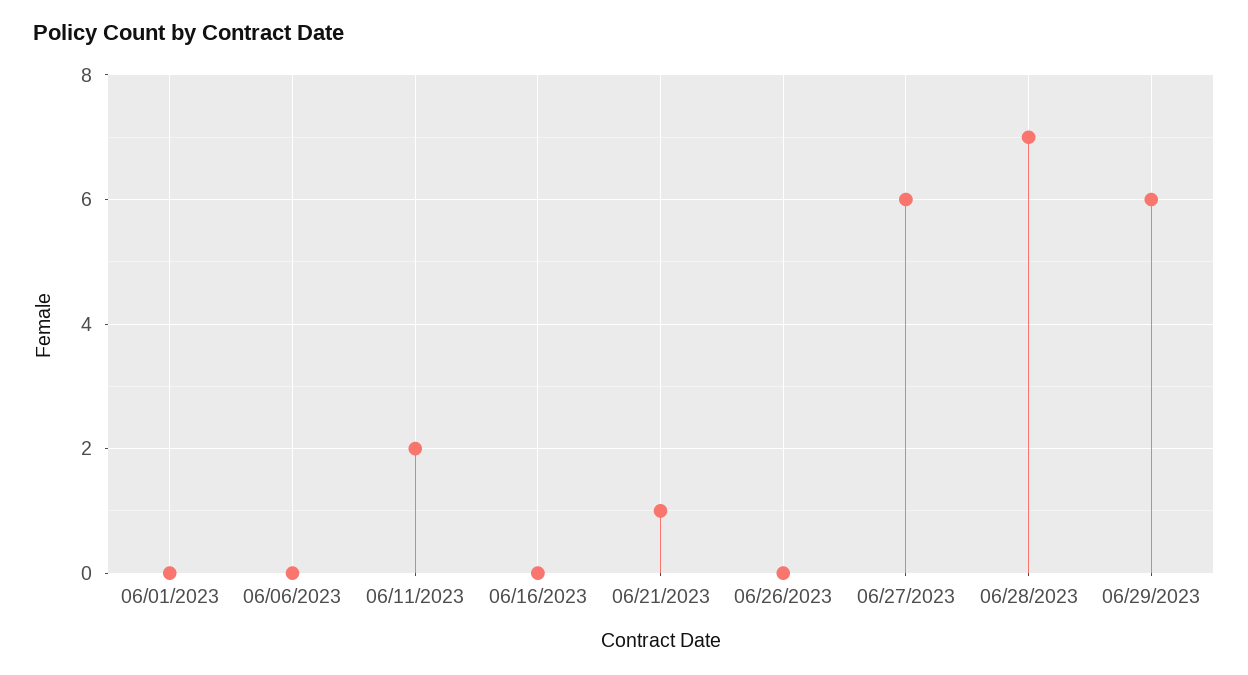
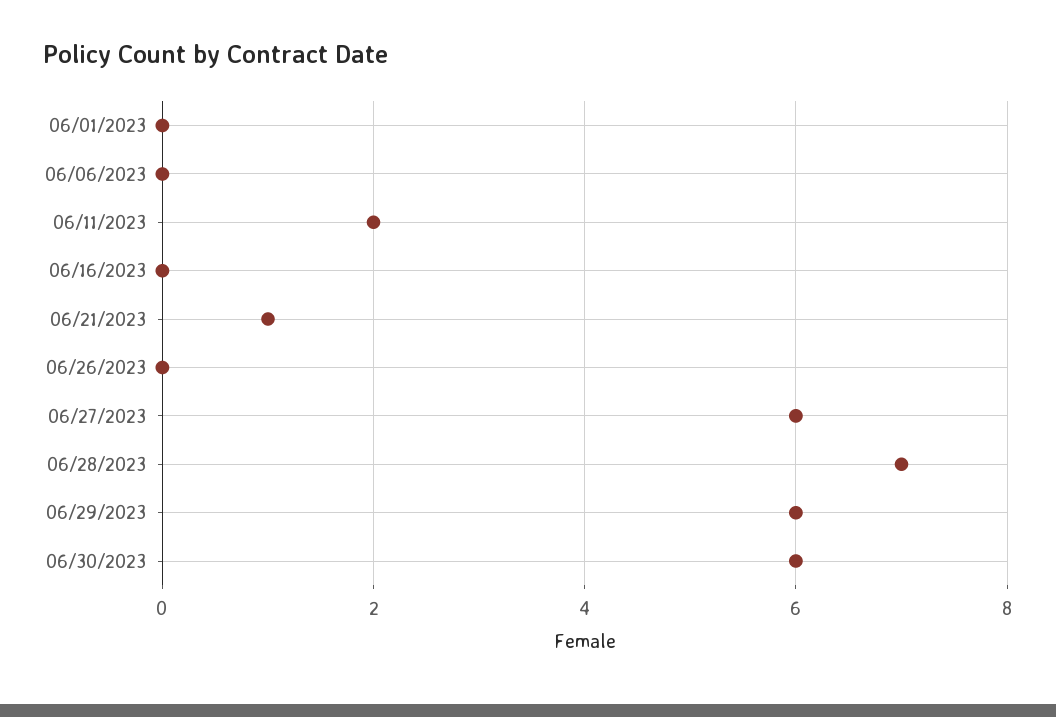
06/30/2023: none -> 6

